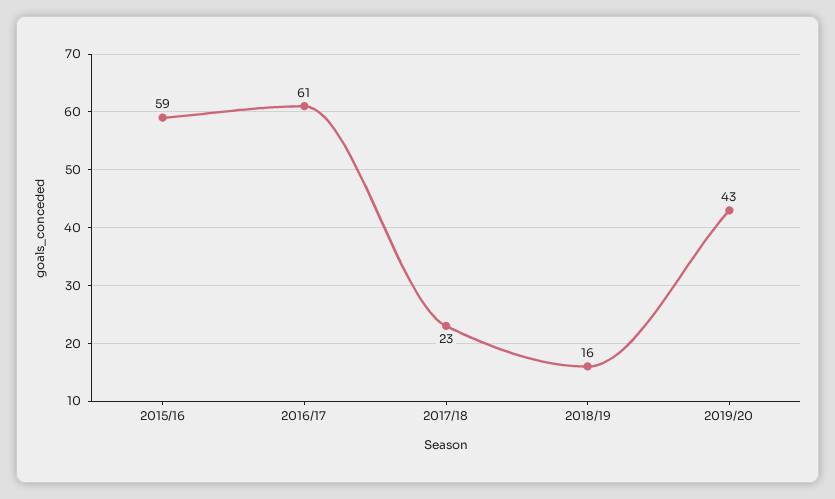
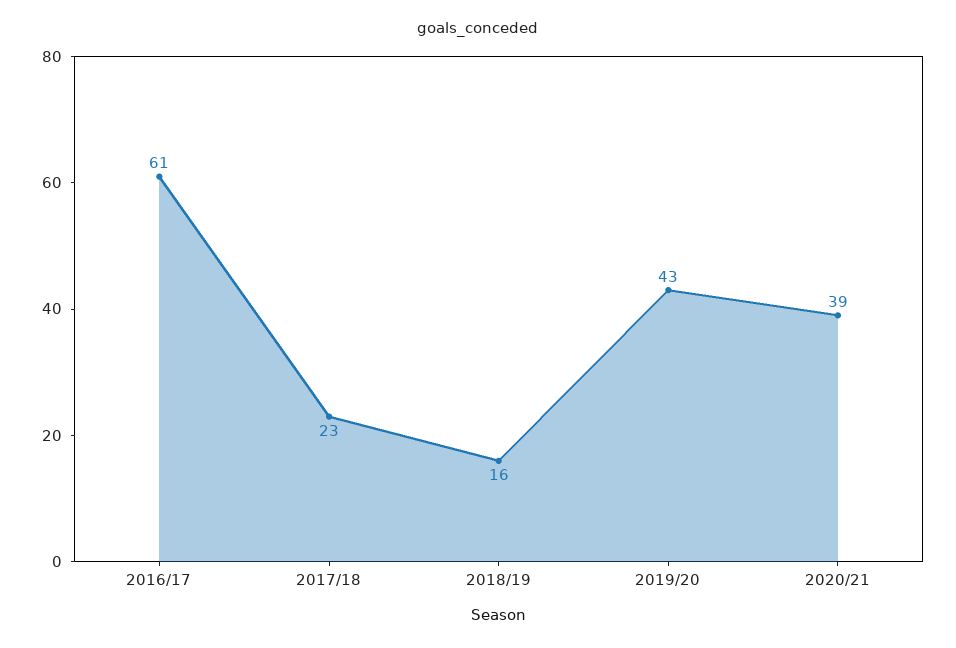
2015/16: 59 -> none
2020/21: none -> 39

